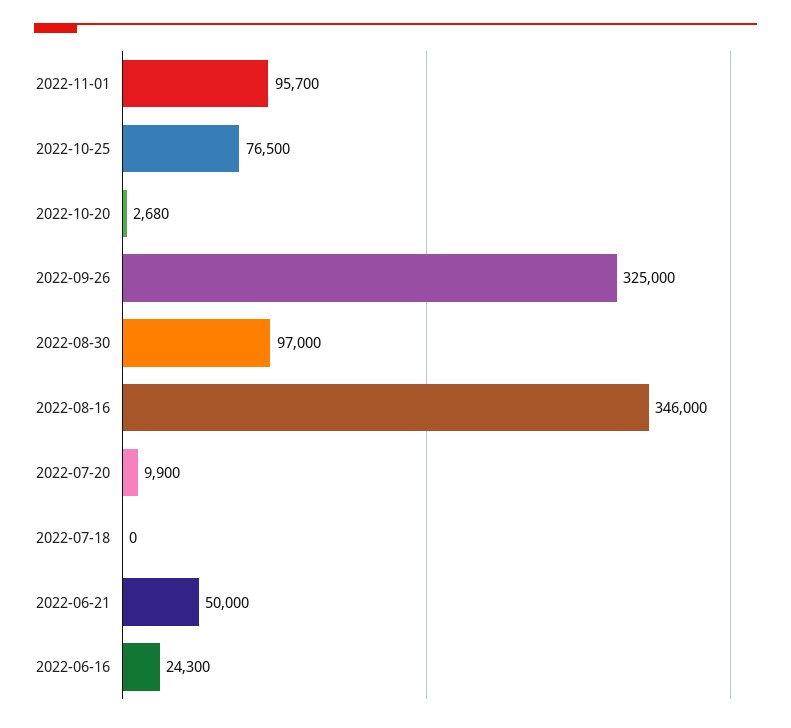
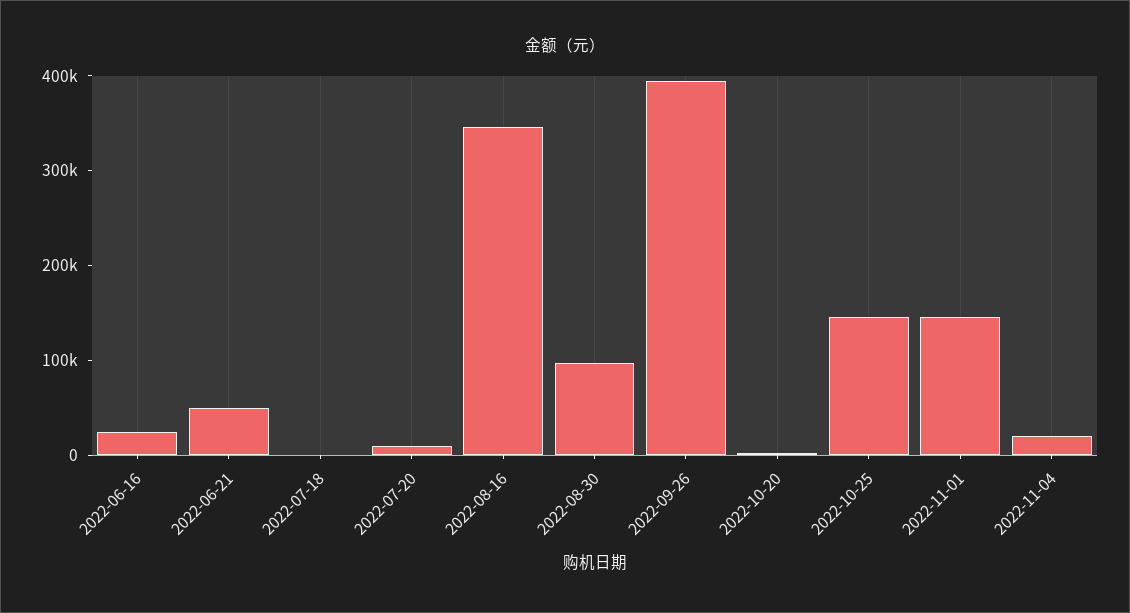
2022-11-01: 95700 -> 140000
2022-10-25: 76500 -> 140000
2022-09-26: 325000 -> 400000
2022-11-04: none -> 20000

